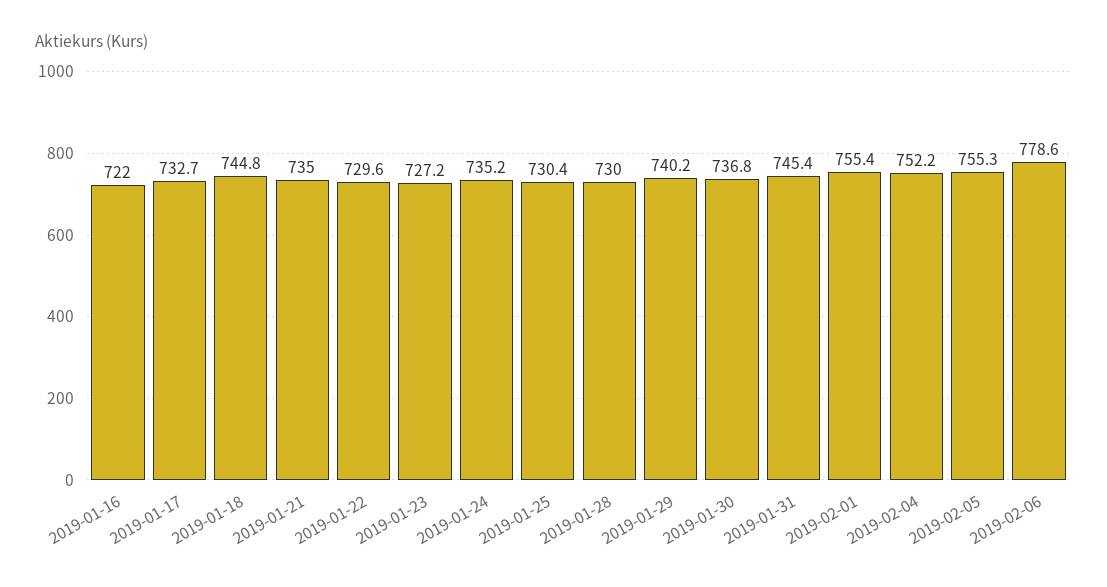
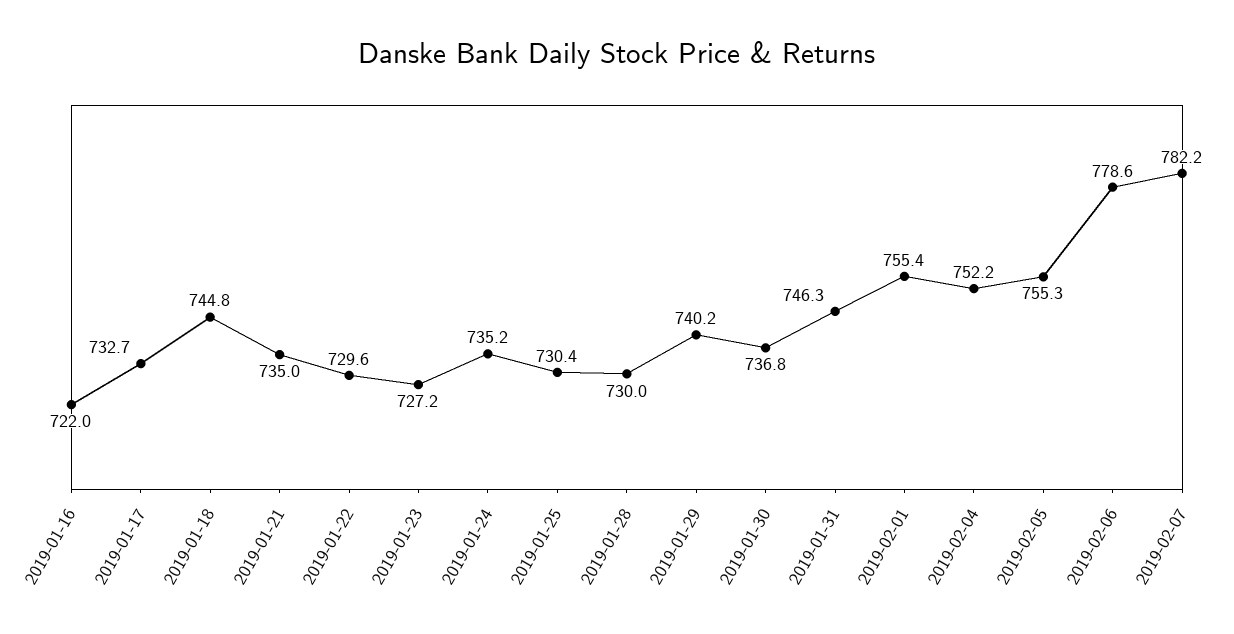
2019-01-31: 745.4 -> 746.3
2019-02-07: none -> 782.2

